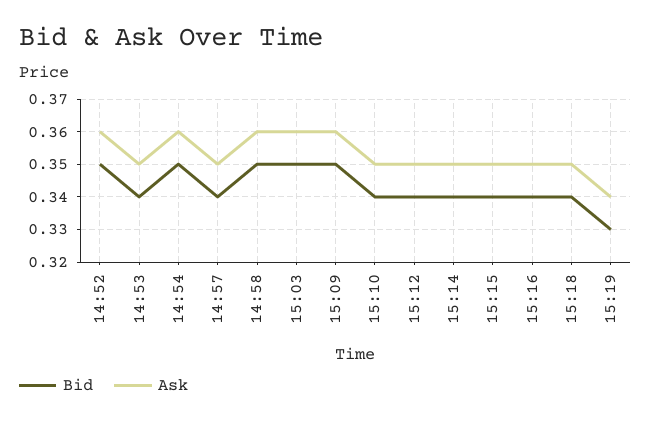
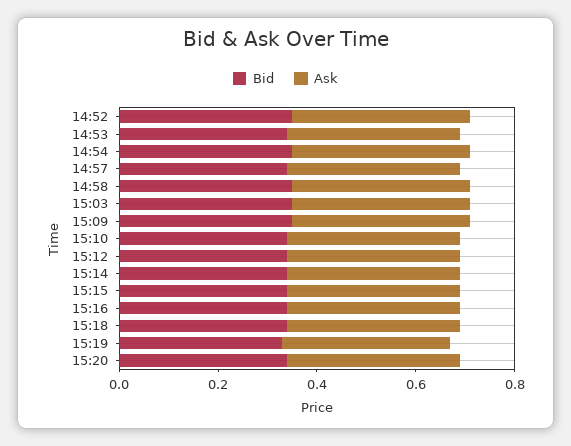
Bid, 15:20: none -> 0.35
Ask, 15:20: none -> 0.35

